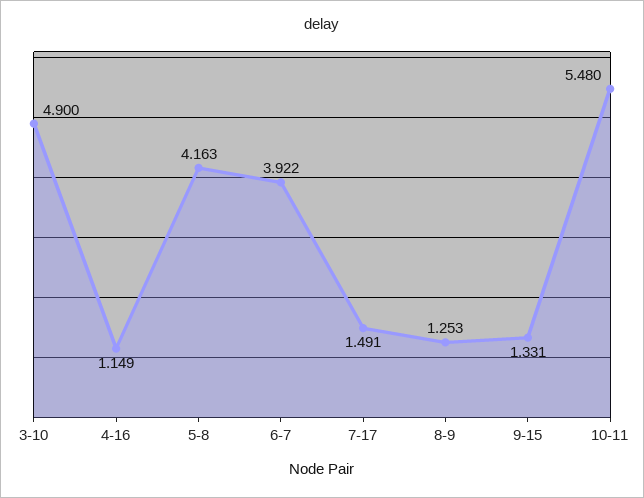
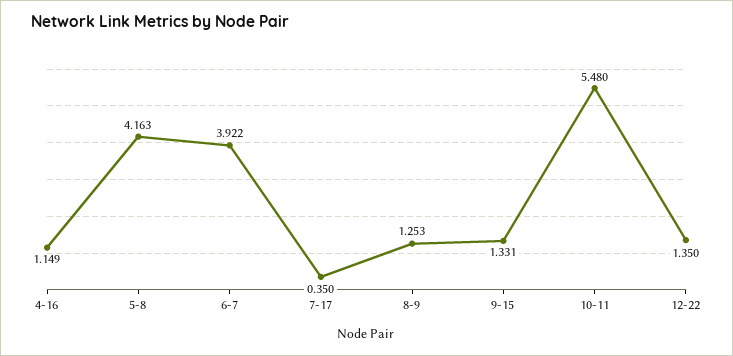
3-10: 4.9 -> none
7-17: 1.491 -> 0.35
12-22: none -> 1.35

